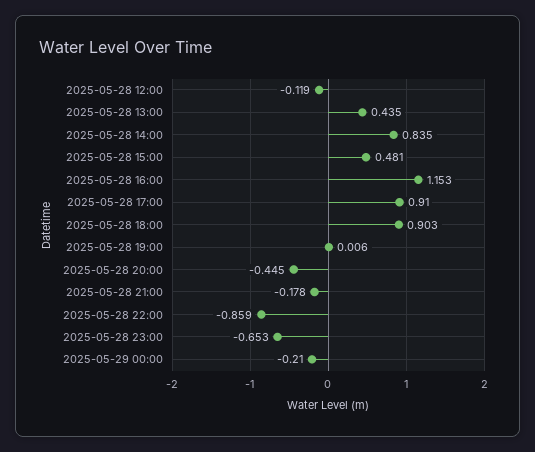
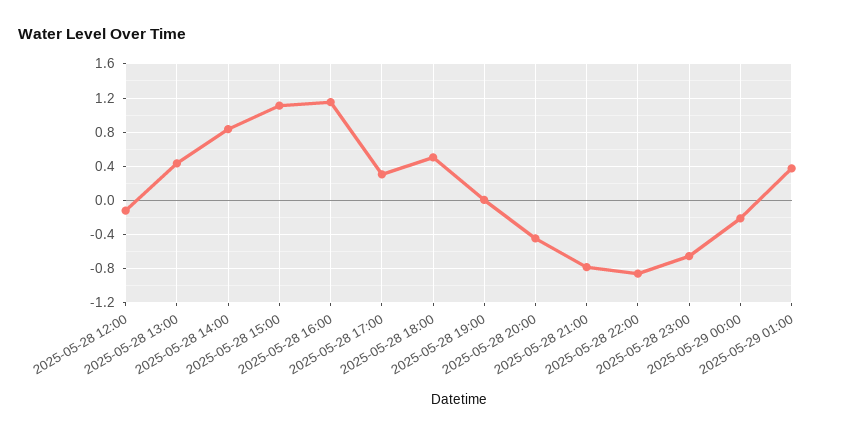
2025-05-28 15:00: 0.481 -> 1.1
2025-05-28 17:00: 0.91 -> 0.3
2025-05-28 18:00: 0.903 -> 0.5
2025-05-28 21:00: -0.178 -> -0.8
2025-05-29 01:00: none -> 0.4

